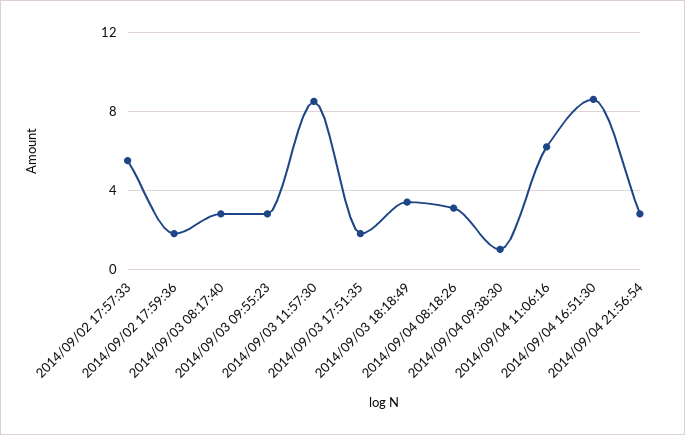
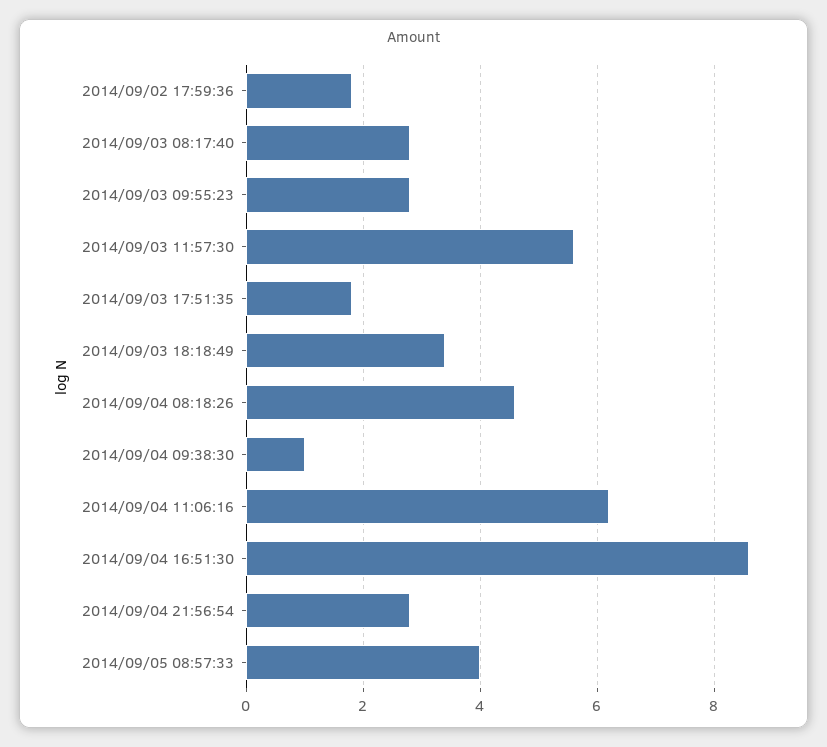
2014/09/02 17:57:33: 5.5 -> none
2014/09/03 11:57:30: 8.5 -> 5.5
2014/09/04 08:18:26: 3 -> 4.5
2014/09/05 08:57:33: none -> 4

